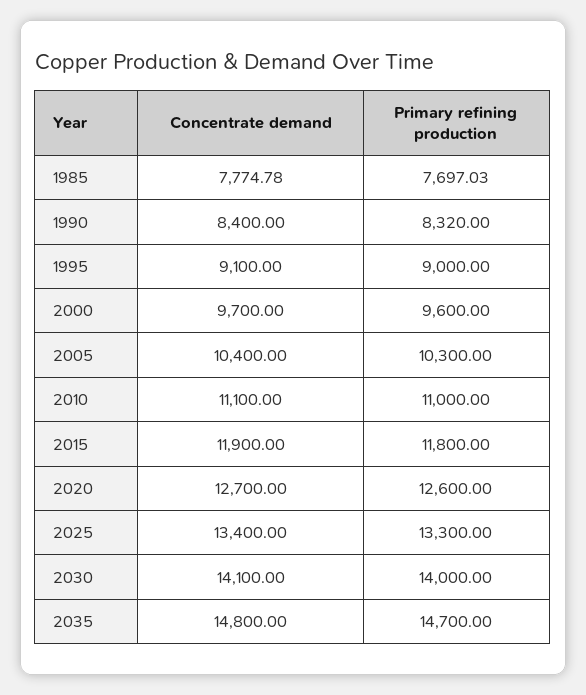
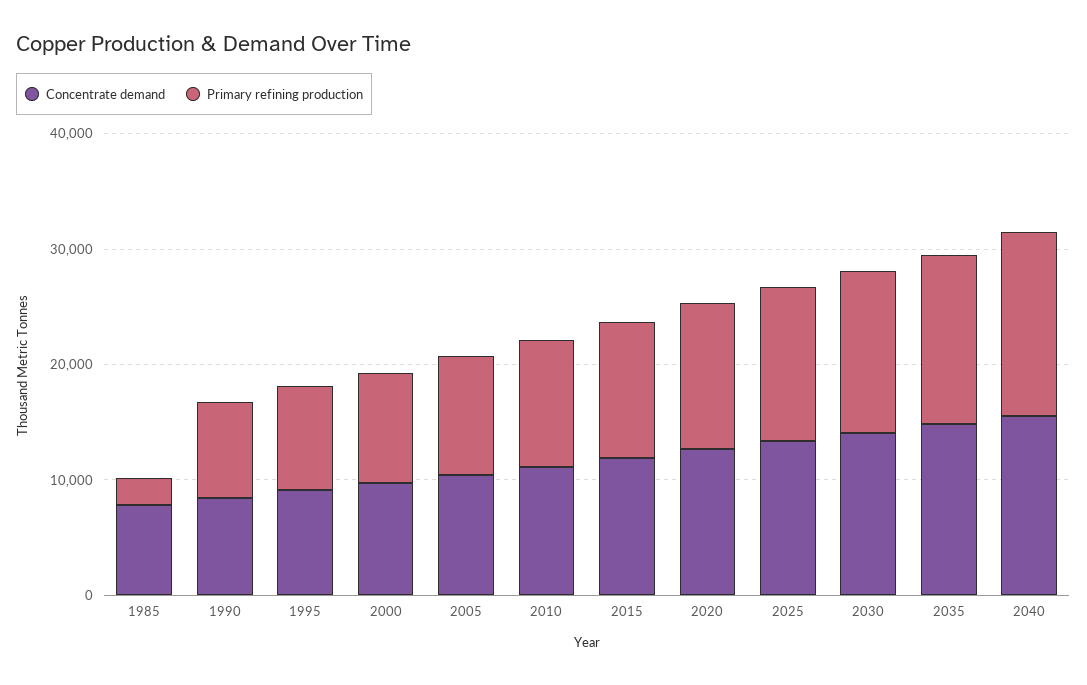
Primary refining production, 1985: 7697.03 -> 2000
Concentrate demand, 2040: none -> 16000
Primary refining production, 2040: none -> 16000

